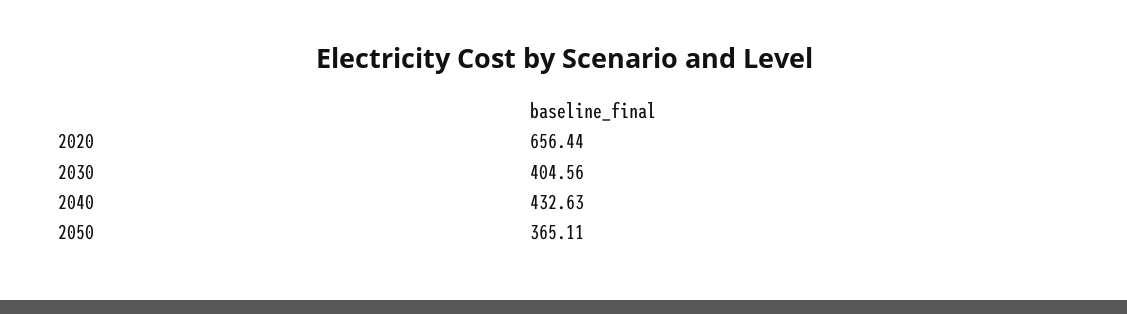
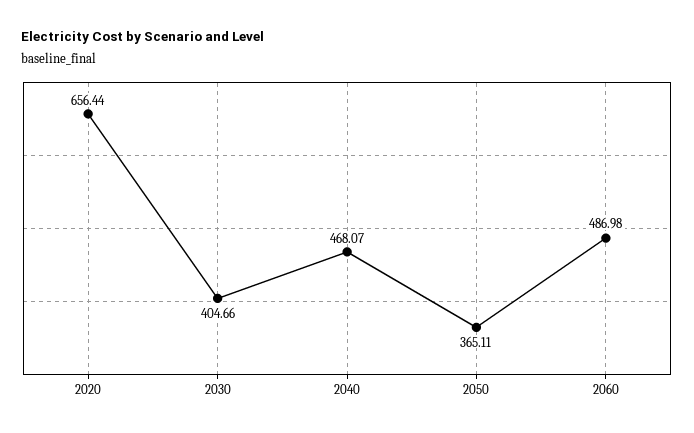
2030: 404.56 -> 404.66
2040: 432.63 -> 468.07
2060: none -> 486.98

